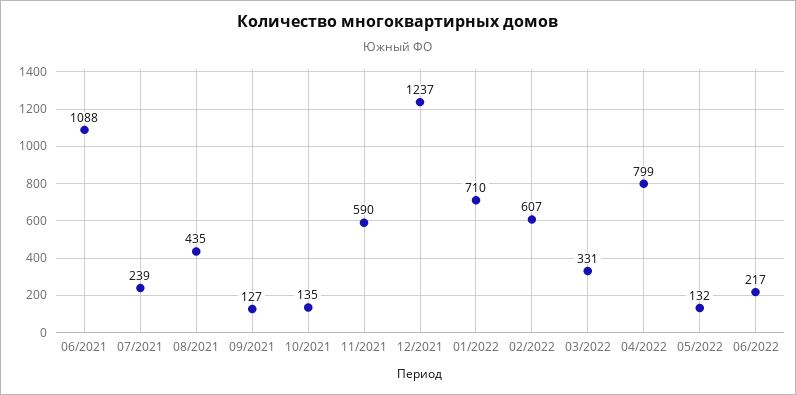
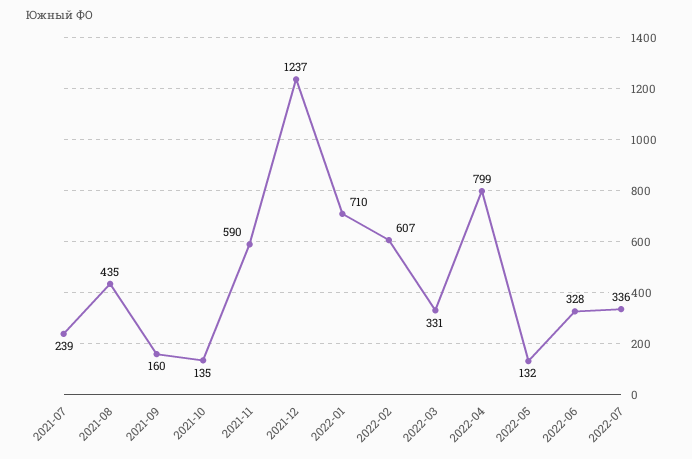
06/2021: 1088 -> none
09/2021: 127 -> 160
06/2022: 217 -> 328
2022-07: none -> 336

